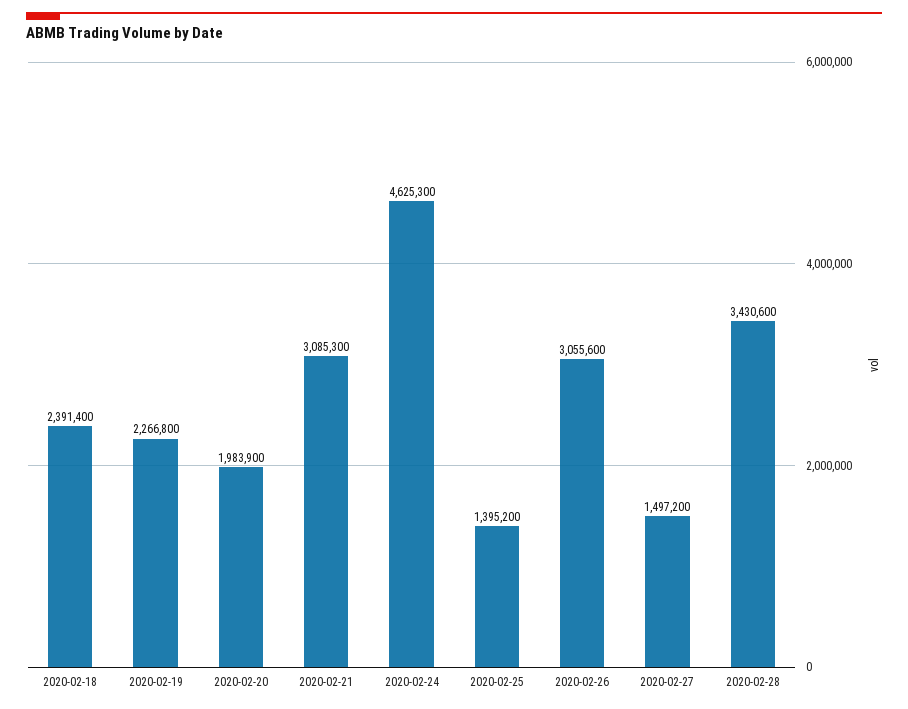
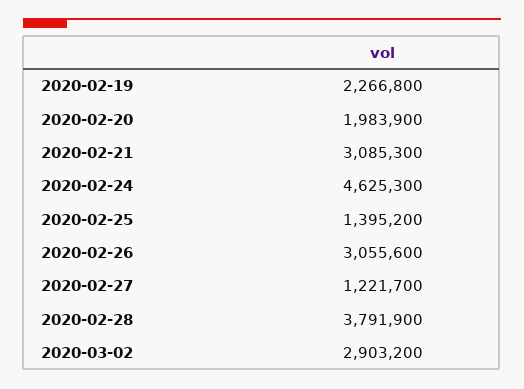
2020-02-18: 2391400 -> none
2020-02-27: 1497200 -> 1221700
2020-02-28: 3430600 -> 3791900
2020-03-02: none -> 2903200

